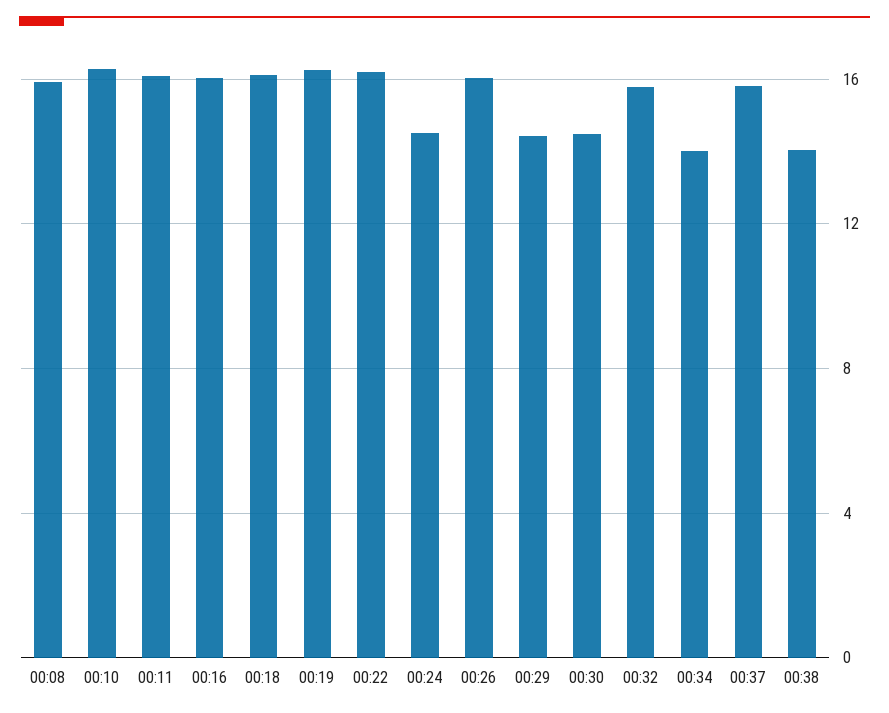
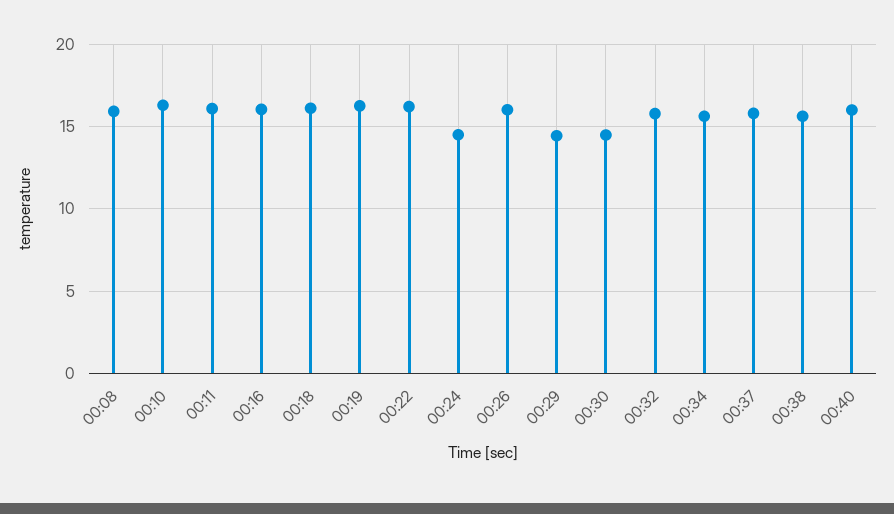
00:34: 14 -> 15.5
00:38: 14 -> 15.5
00:40: none -> 16

